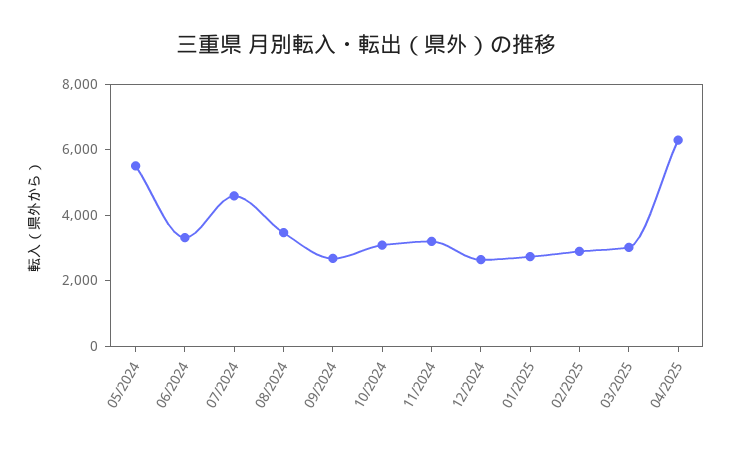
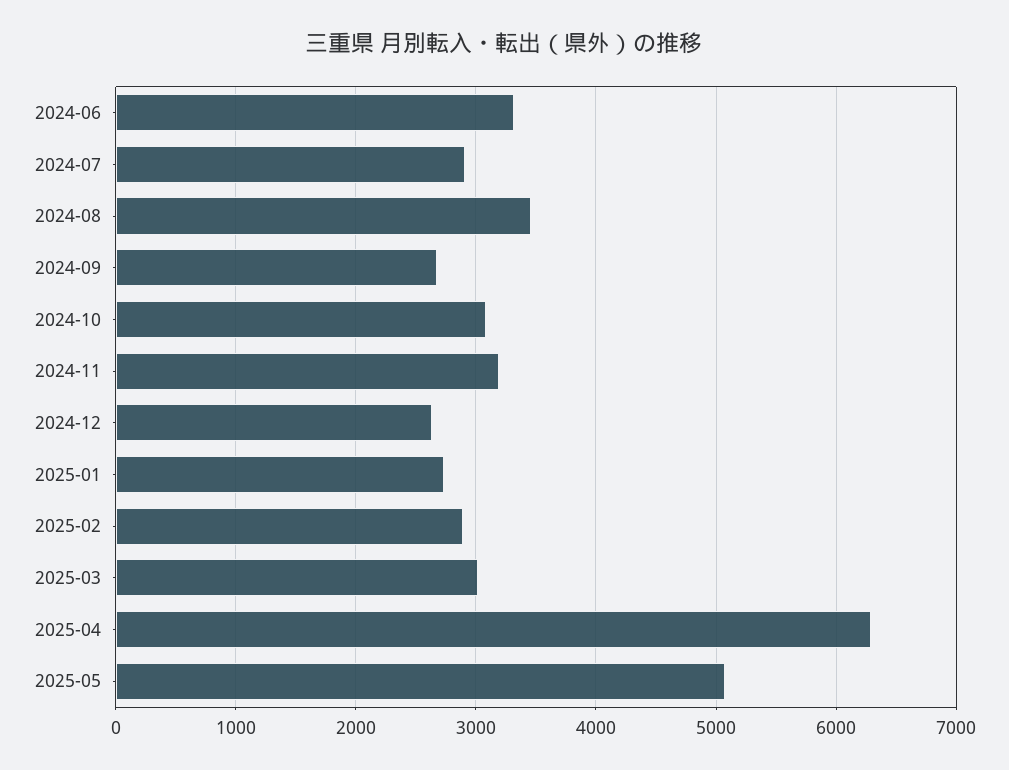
05/2024: 5500 -> none
07/2024: 4500 -> 2900
2025-05: none -> 5100

